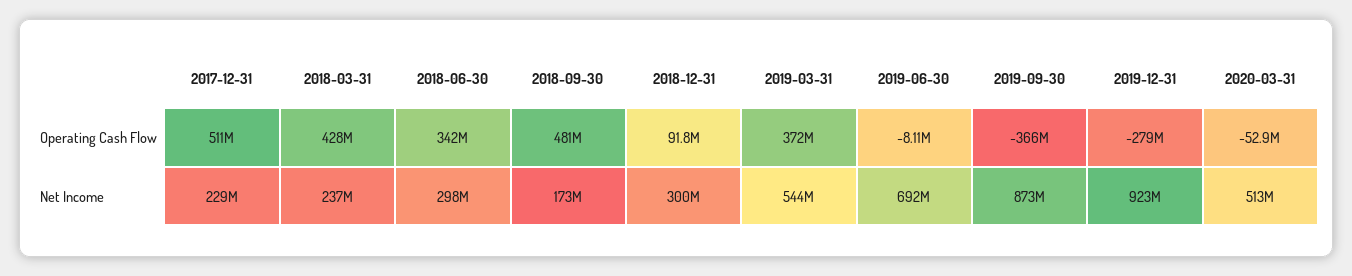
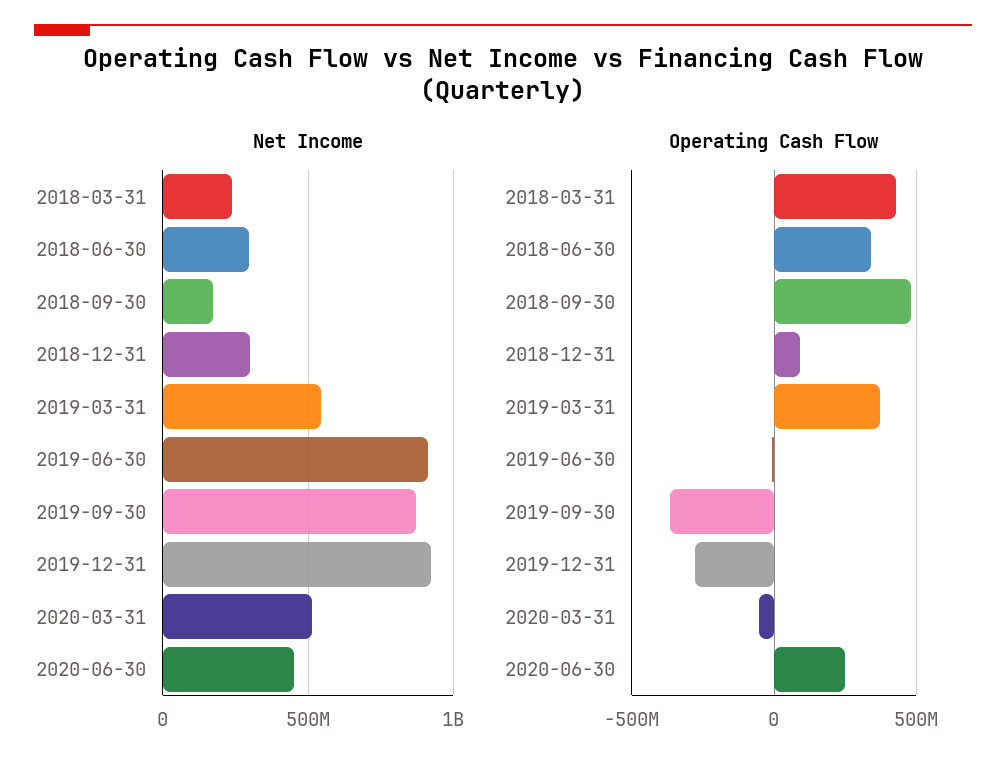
Operating Cash Flow, 2017-12-31: 511000000 -> none
Net Income, 2017-12-31: 229000000 -> none
Net Income, 2019-06-30: 692000000 -> 900000000
Net Income, 2020-06-30: none -> 450000000
Operating Cash Flow, 2020-06-30: none -> 250000000

